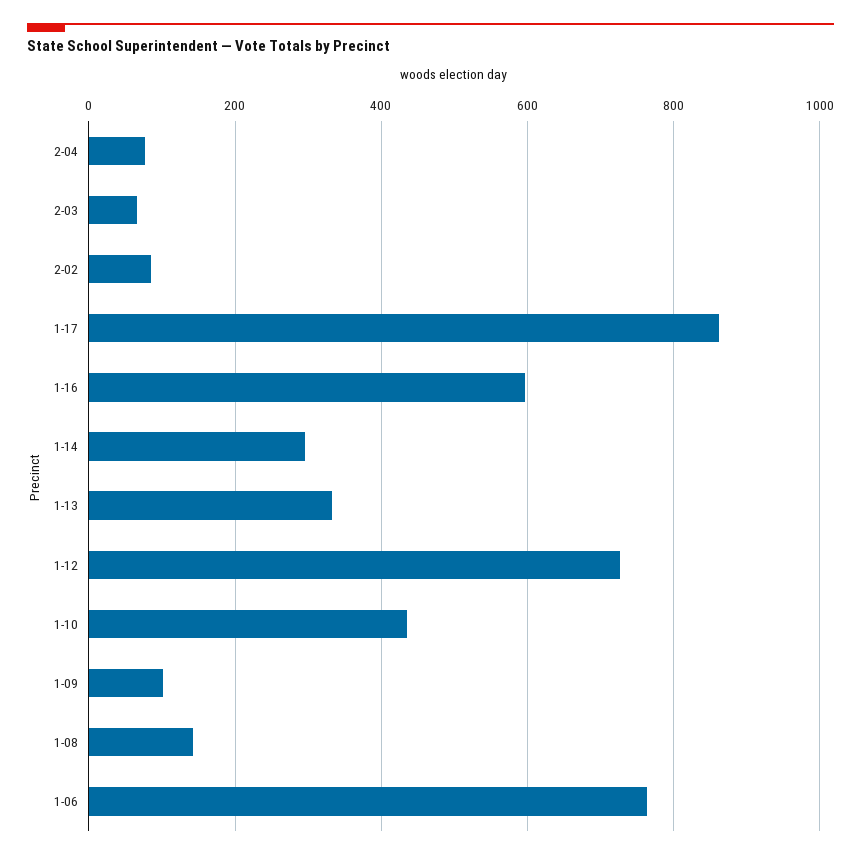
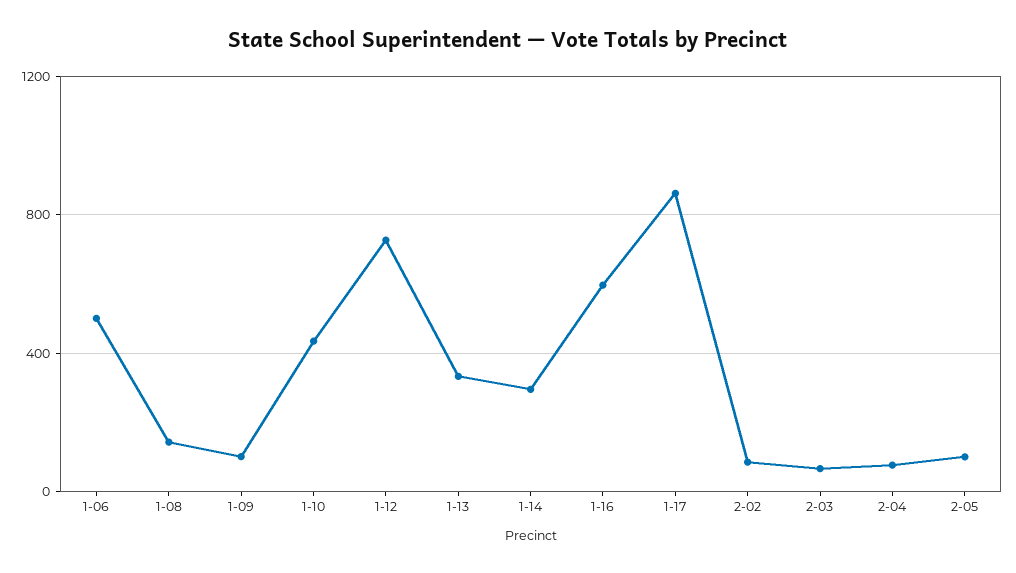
1-06: 760 -> 500
2-05: none -> 100

